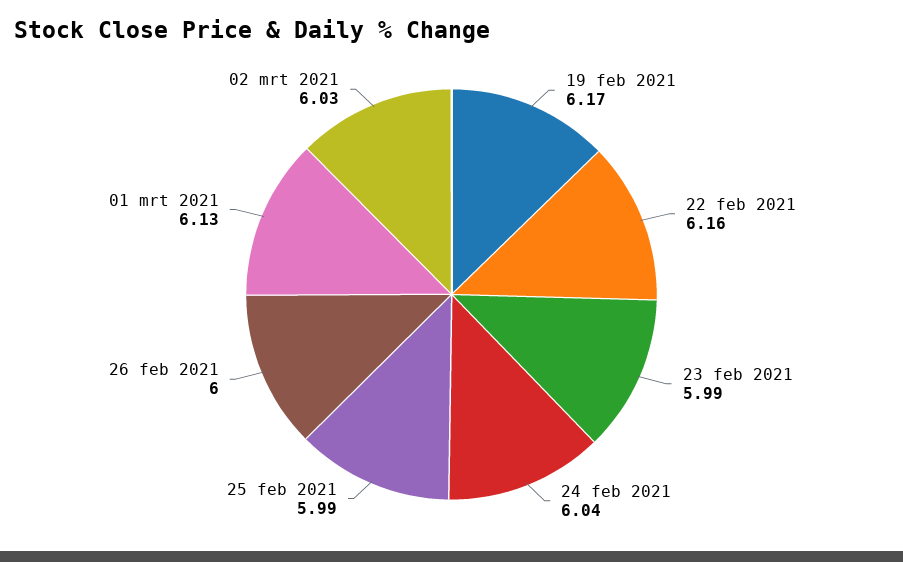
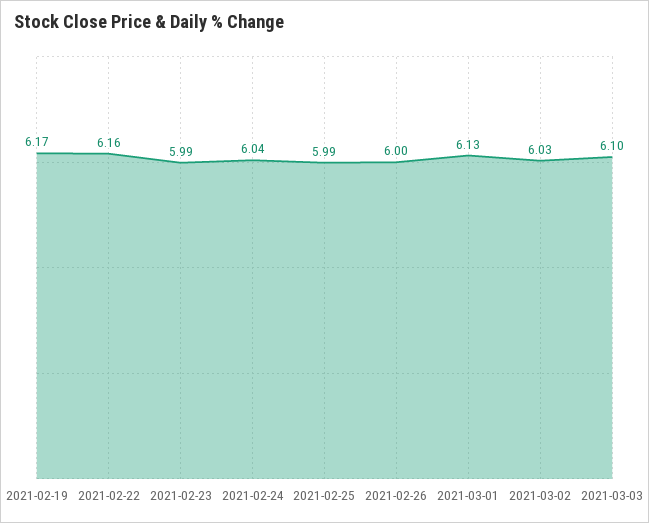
2021-03-03: none -> 6.1

